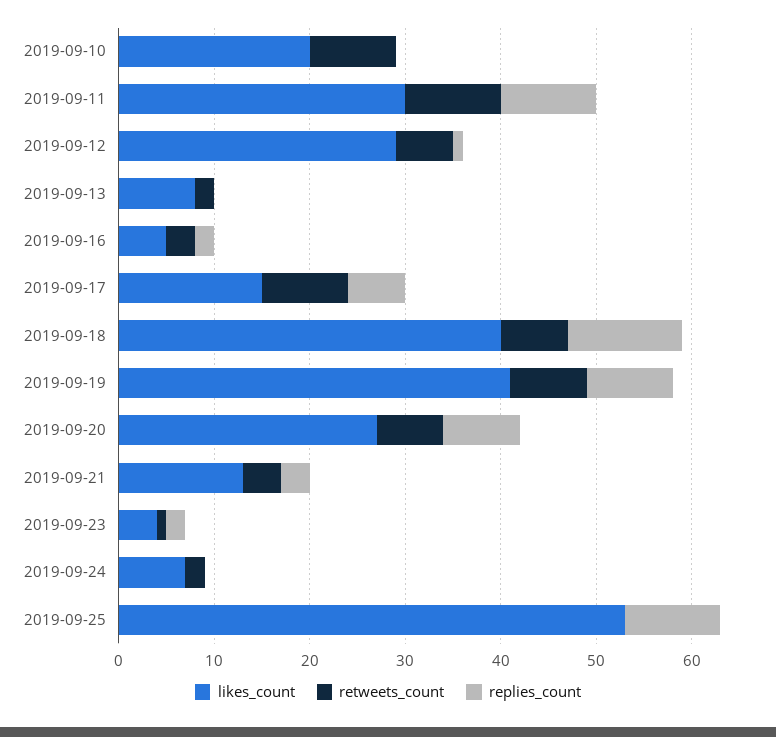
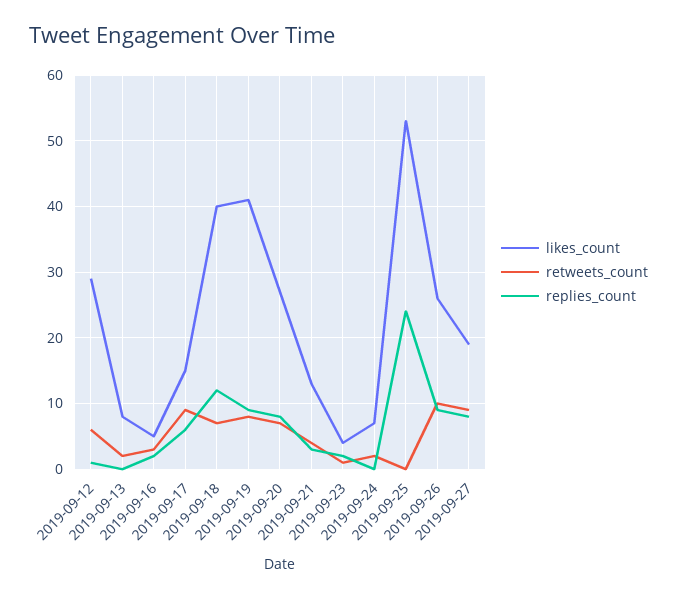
likes_count, 2019-09-10: 20 -> none
retweets_count, 2019-09-10: 9 -> none
replies_count, 2019-09-10: 0 -> none
likes_count, 2019-09-11: 30 -> none
retweets_count, 2019-09-11: 10 -> none
replies_count, 2019-09-11: 10 -> none
replies_count, 2019-09-25: 10 -> 24
likes_count, 2019-09-26: none -> 26
retweets_count, 2019-09-26: none -> 10
replies_count, 2019-09-26: none -> 9
likes_count, 2019-09-27: none -> 19
retweets_count, 2019-09-27: none -> 9
replies_count, 2019-09-27: none -> 8

